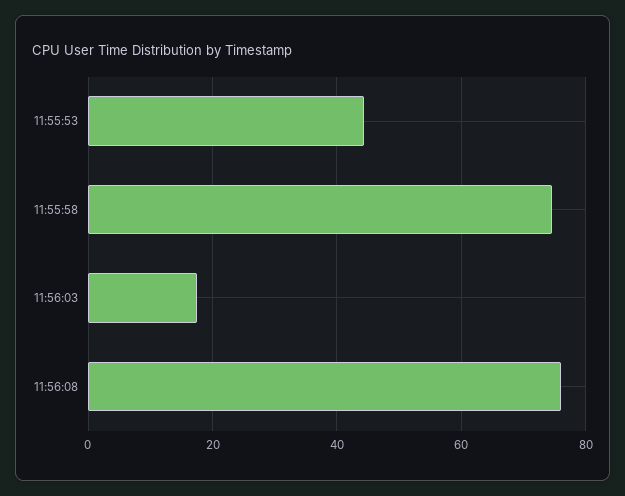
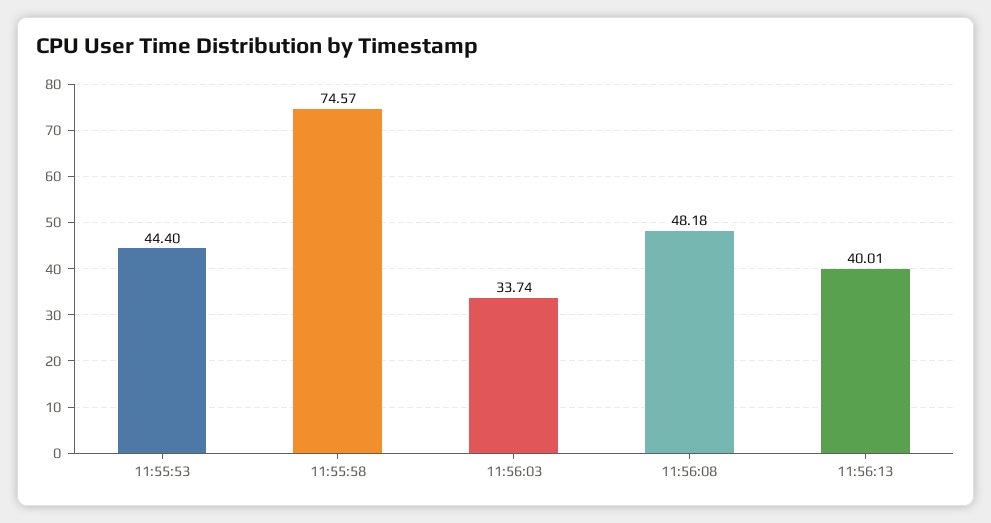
11:56:03: 18 -> 33.74
11:56:08: 76 -> 48.18
11:56:13: none -> 40.01

